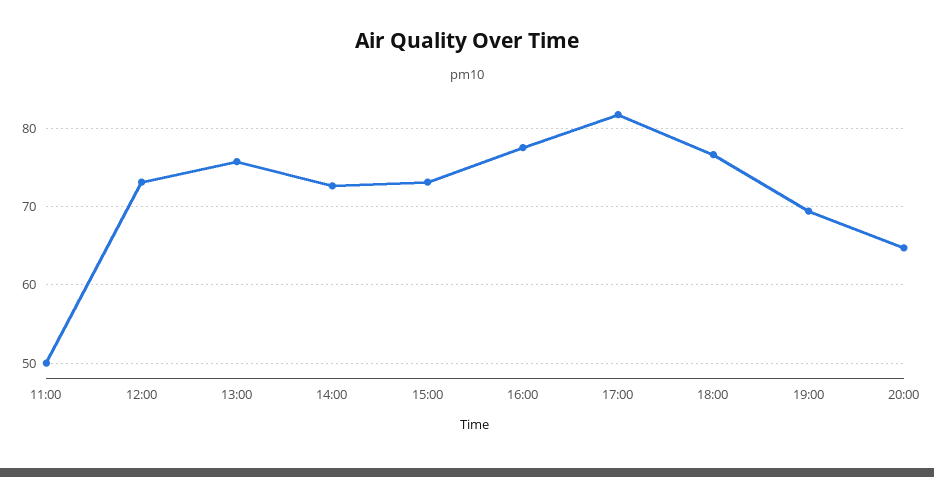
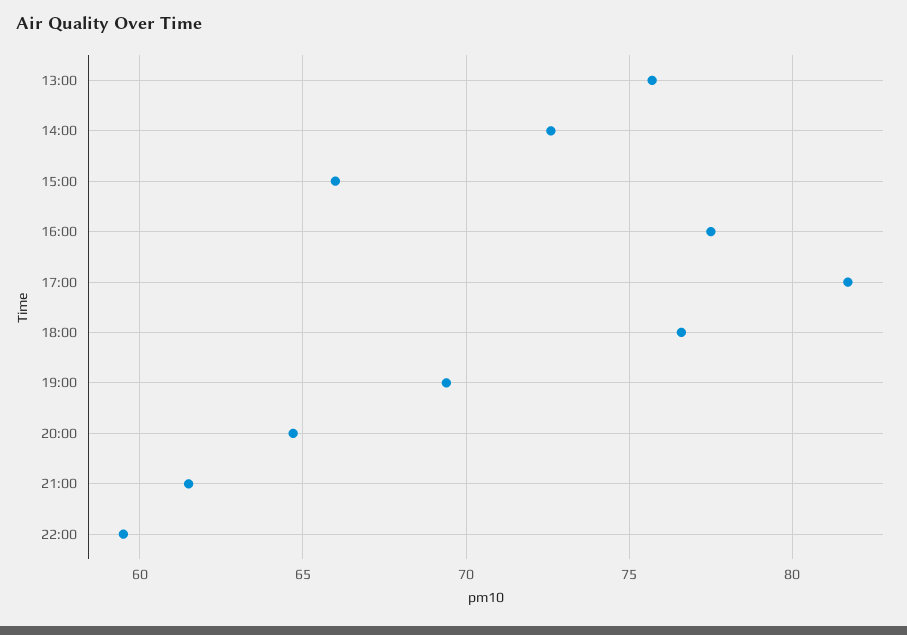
11:00: 50 -> none
12:00: 73 -> none
15:00: 73 -> 66
21:00: none -> 61.5
22:00: none -> 59.5

